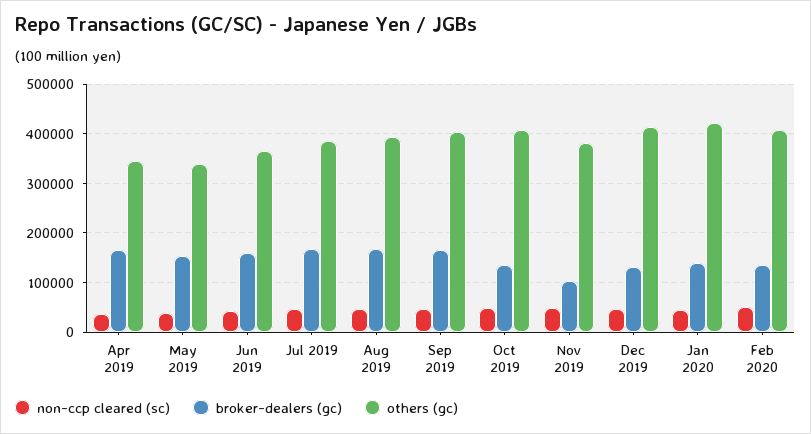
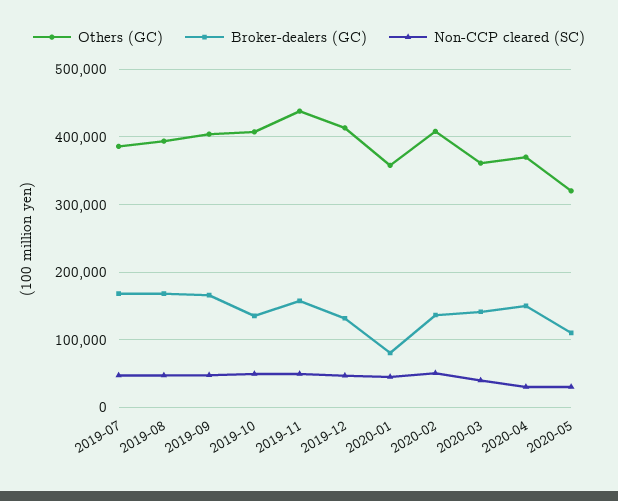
non-ccp cleared (sc), Apr 2019: 40000 -> none
broker-dealers (gc), Apr 2019: 160000 -> none
others (gc), Apr 2019: 340000 -> none
non-ccp cleared (sc), May 2019: 40000 -> none
broker-dealers (gc), May 2019: 160000 -> none
others (gc), May 2019: 340000 -> none
non-ccp cleared (sc), Jun 2019: 40000 -> none
broker-dealers (gc), Jun 2019: 160000 -> none
others (gc), Jun 2019: 360000 -> none
broker-dealers (gc), Nov 2019: 100000 -> 160000
others (gc), Nov 2019: 380000 -> 440000
broker-dealers (gc), Jan 2020: 140000 -> 80000
others (gc), Jan 2020: 420000 -> 360000
others (gc), 2020-03: none -> 360000
broker-dealers (gc), 2020-03: none -> 140000
non-ccp cleared (sc), 2020-03: none -> 40000
others (gc), 2020-04: none -> 370000
broker-dealers (gc), 2020-04: none -> 150000
non-ccp cleared (sc), 2020-04: none -> 30000
others (gc), 2020-05: none -> 320000
broker-dealers (gc), 2020-05: none -> 110000
non-ccp cleared (sc), 2020-05: none -> 30000

